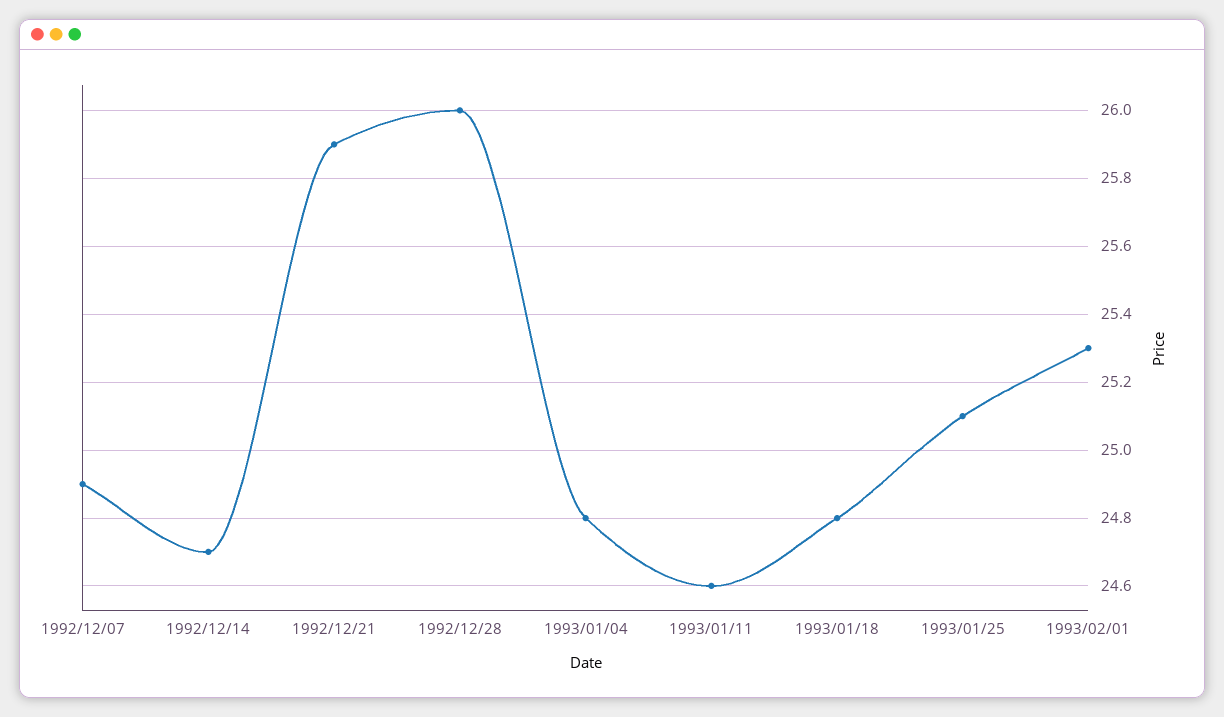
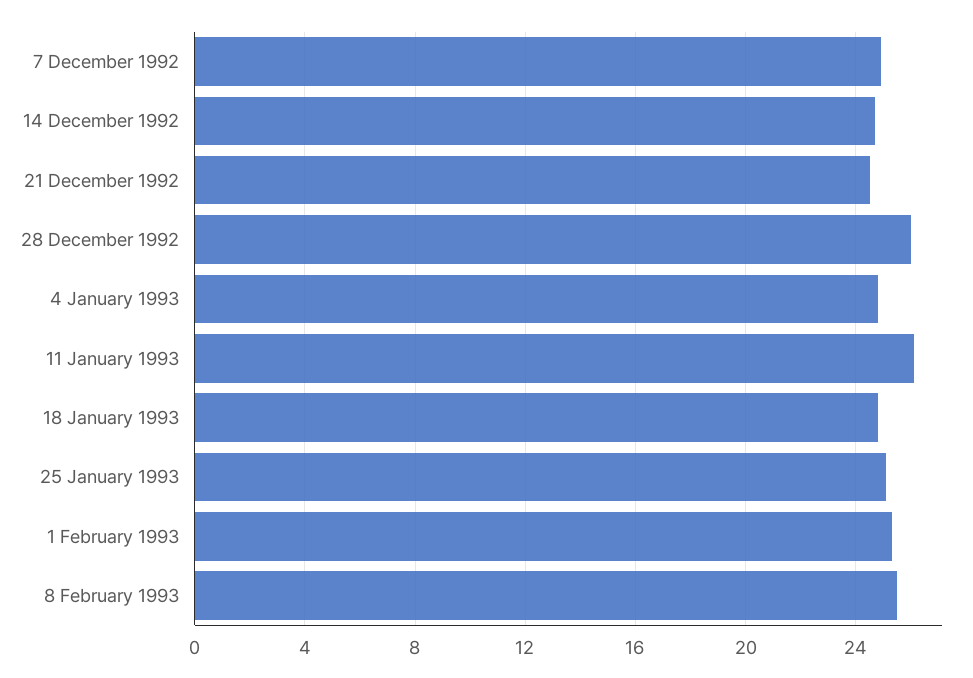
1992/12/21: 25.9 -> 24.5
1993/01/11: 24.6 -> 26
8 February 1993: none -> 25.5

